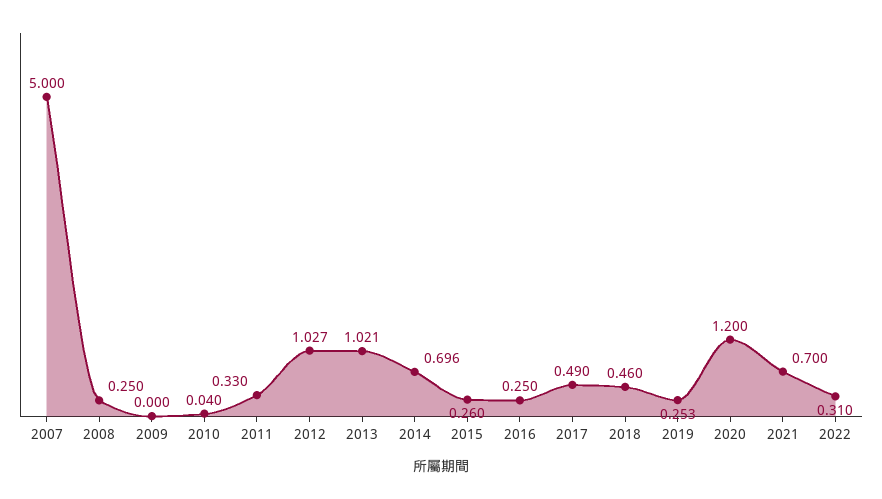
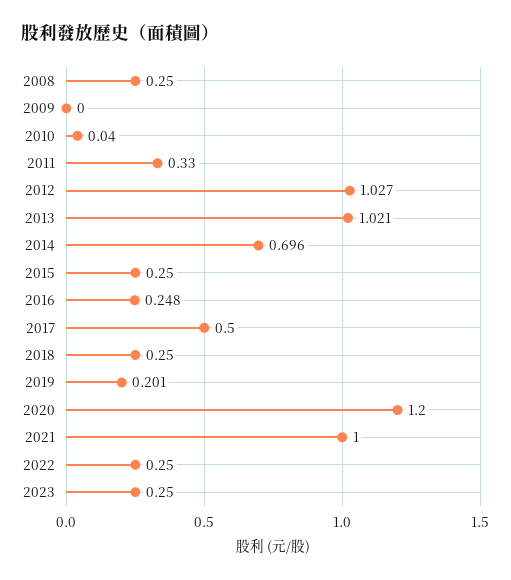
2007: 5 -> none
2015: 0.26 -> 0.25
2016: 0.25 -> 0.248
2017: 0.49 -> 0.5
2018: 0.46 -> 0.25
2019: 0.253 -> 0.201
2021: 0.7 -> 1
2022: 0.31 -> 0.25
2023: none -> 0.25

